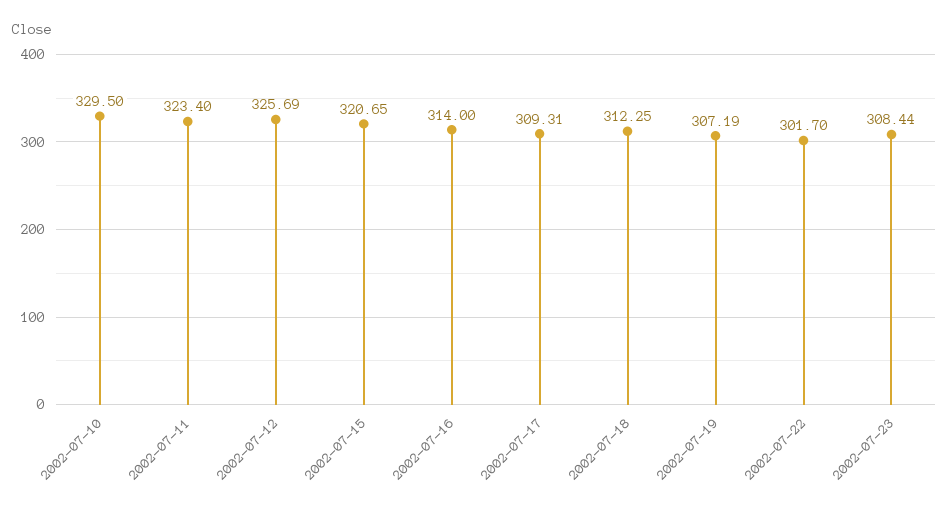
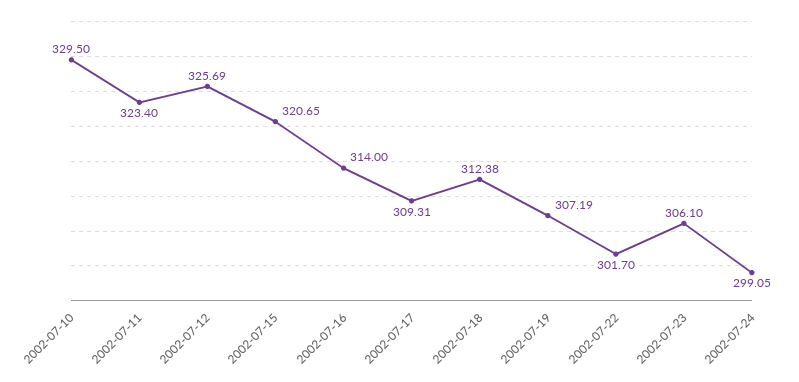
2002-07-18: 312.25 -> 312.38
2002-07-23: 308.44 -> 306.1
2002-07-24: none -> 299.05

